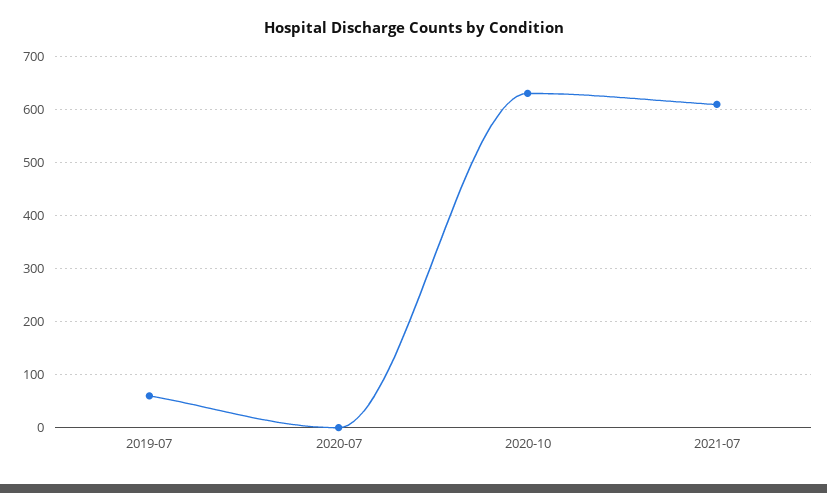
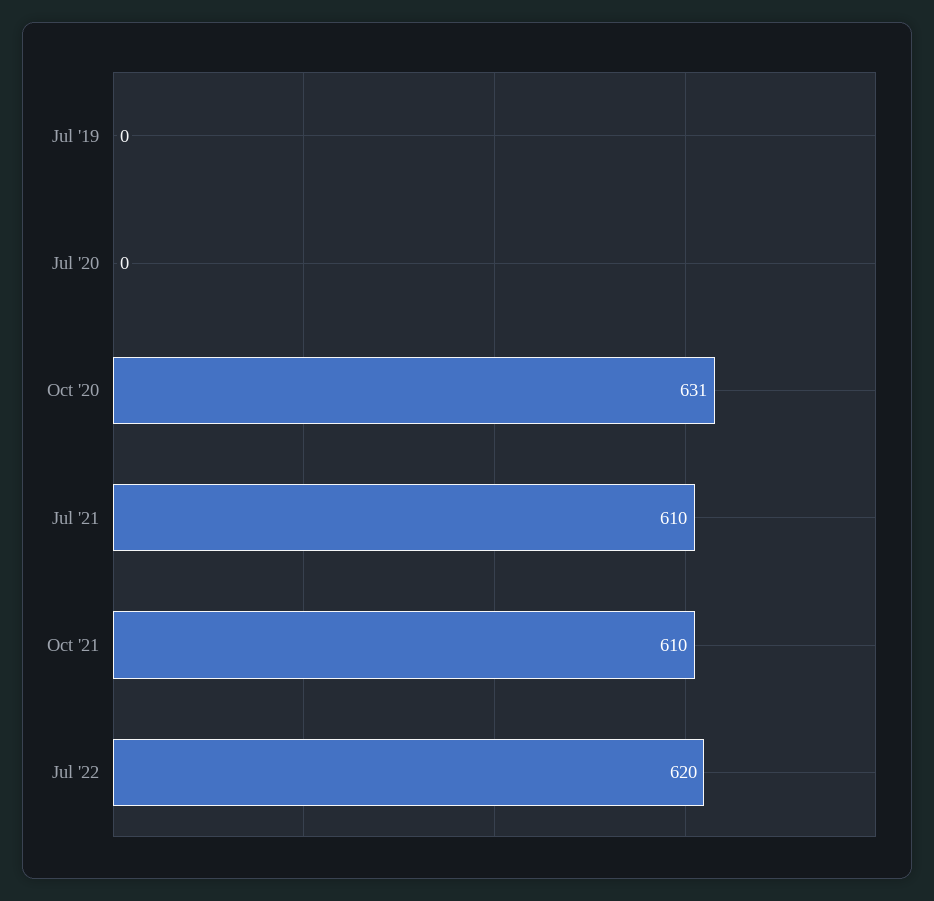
2019-07: 60 -> 0
Oct '21: none -> 610
Jul '22: none -> 620

